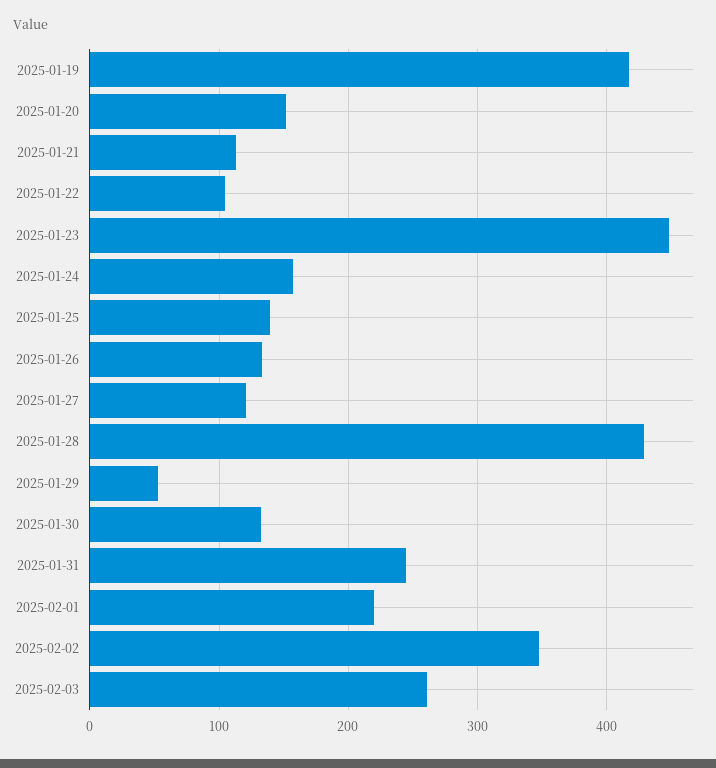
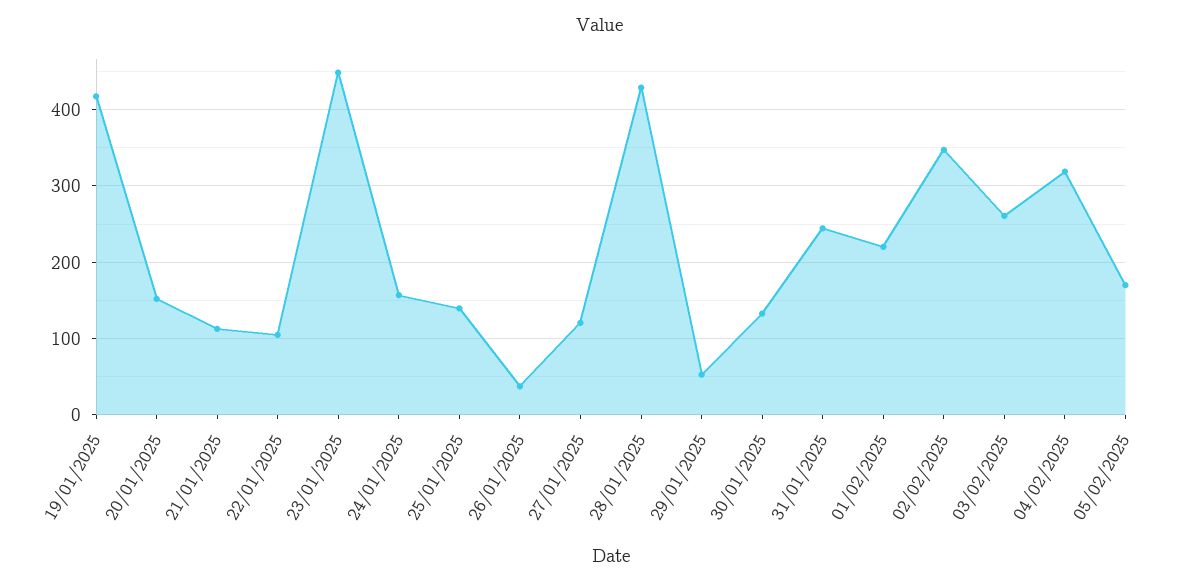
2025-01-26: 130 -> 40
04/02/2025: none -> 320
05/02/2025: none -> 170

